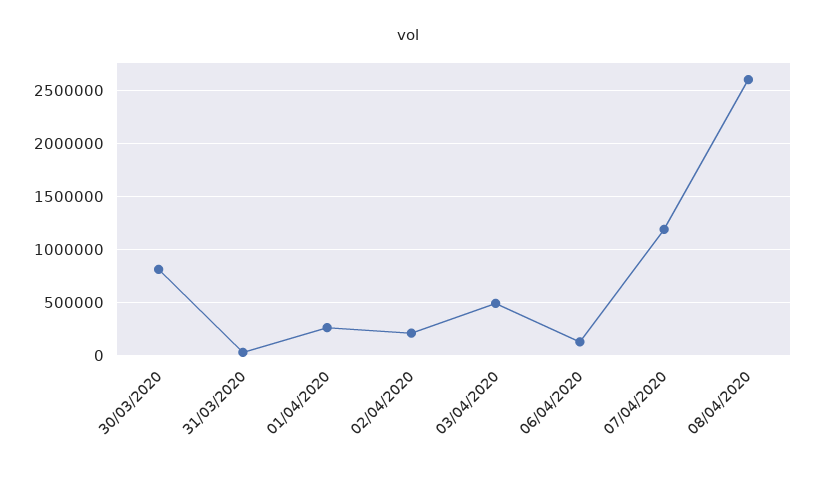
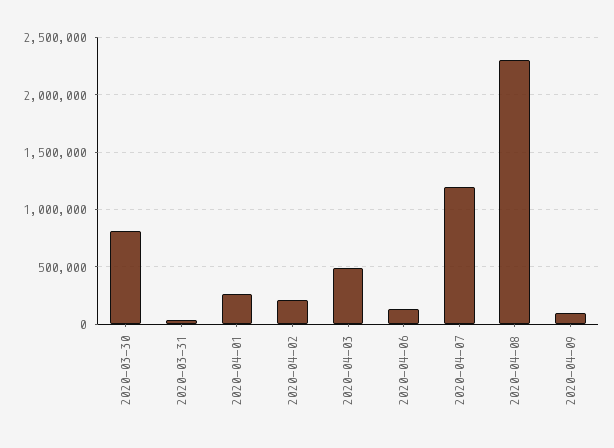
08/04/2020: 2600000 -> 2300000
2020-04-09: none -> 100000

